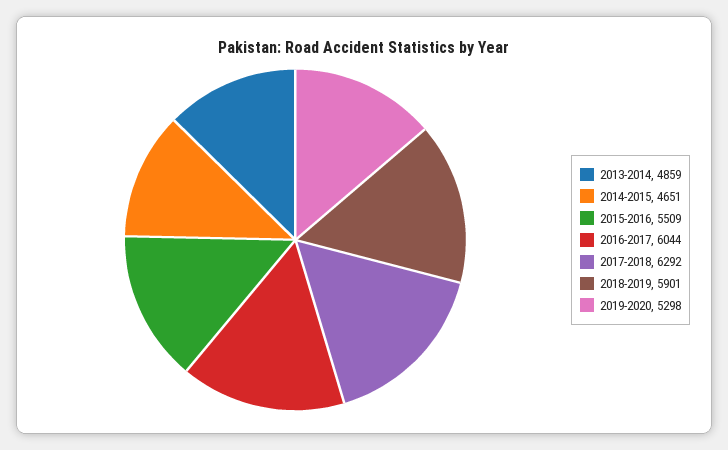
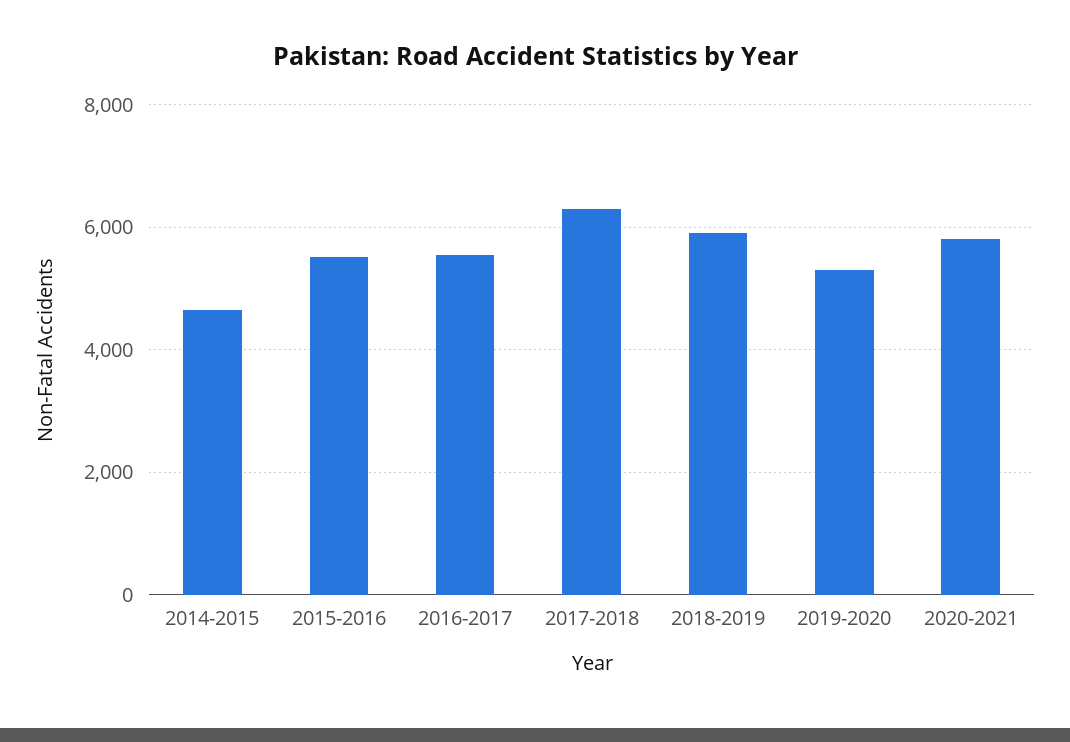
2013-2014: 4859 -> none
2016-2017: 6044 -> 5600
2020-2021: none -> 5800

